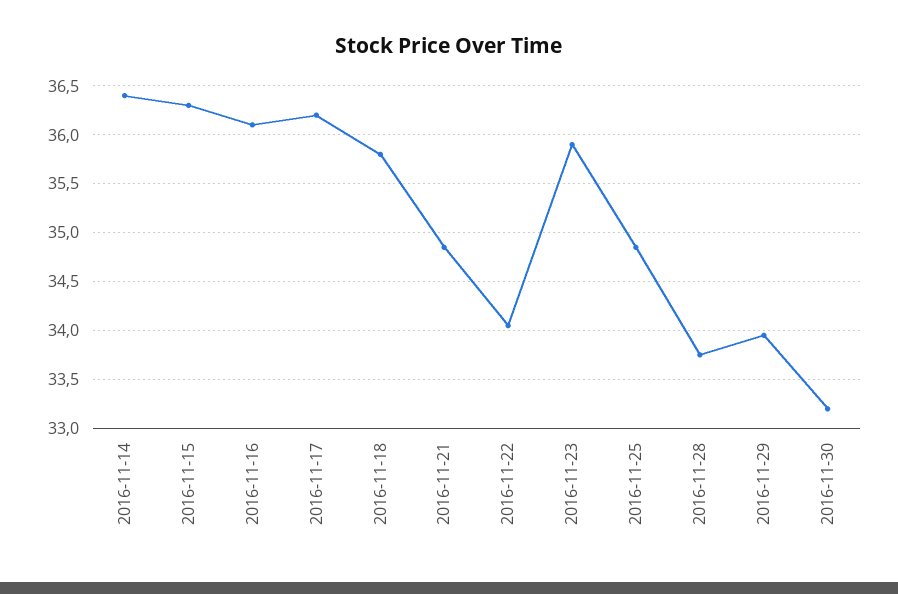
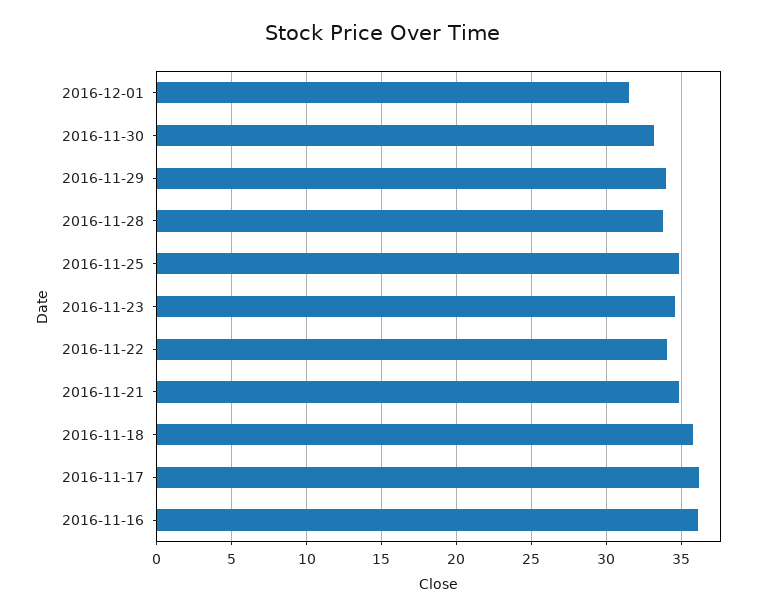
2016-11-14: 36.4 -> none
2016-11-15: 36.3 -> none
2016-11-23: 35.9 -> 34.5
2016-12-01: none -> 31.5

